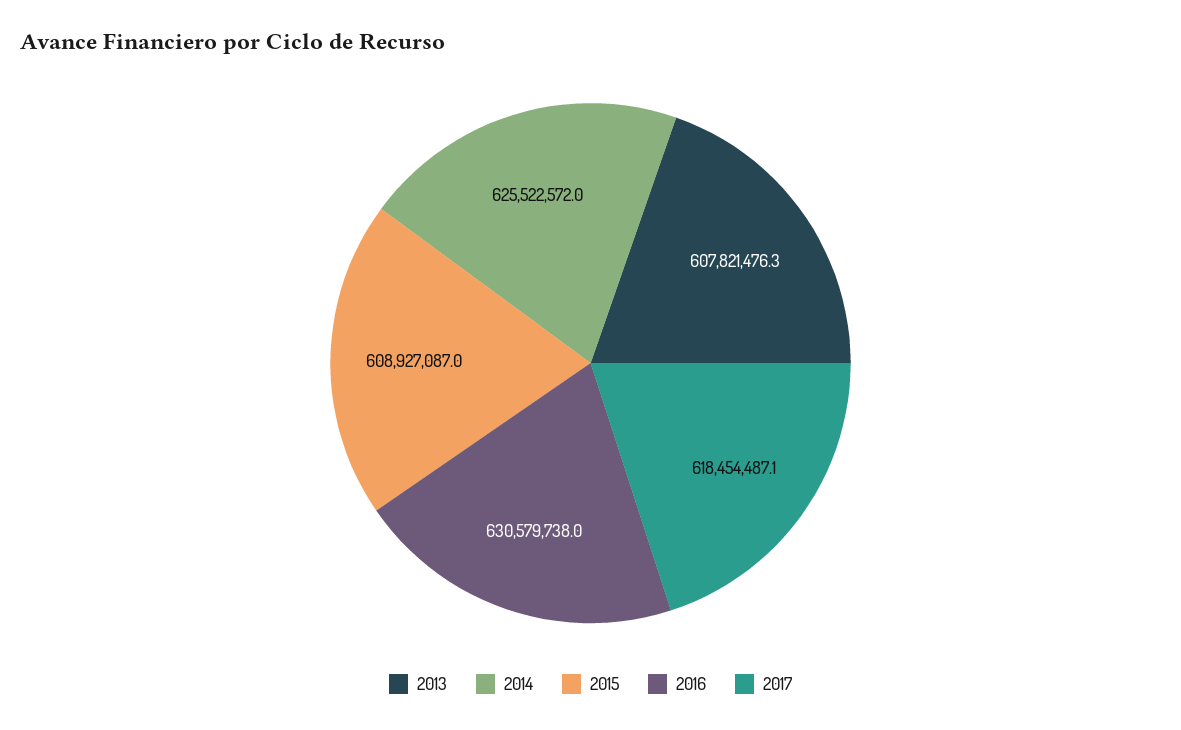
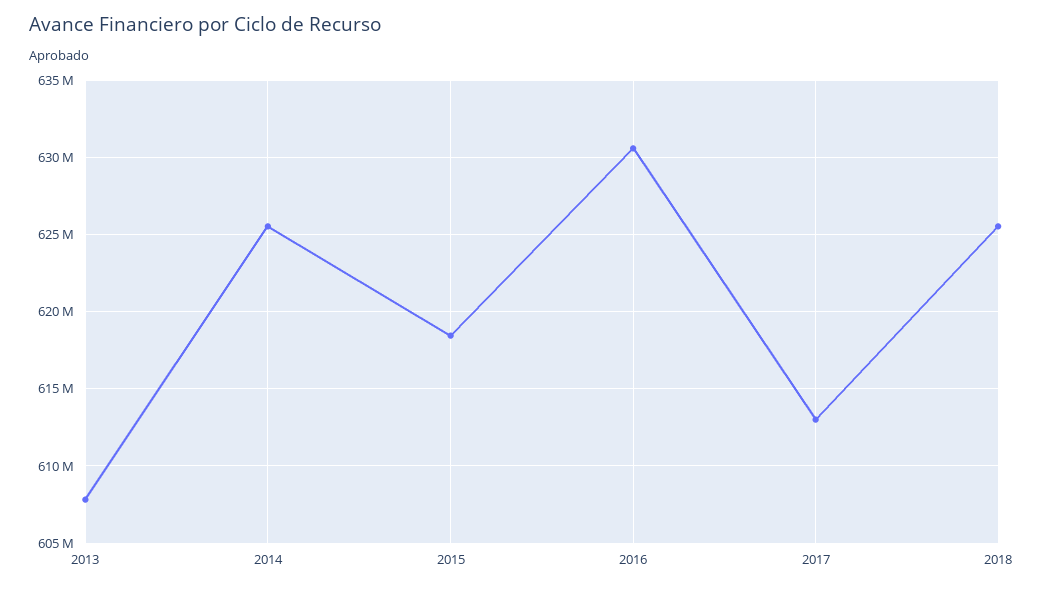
2015: 608927087 -> 618500000
2017: 618454487.1 -> 613000000
2018: none -> 625500000

